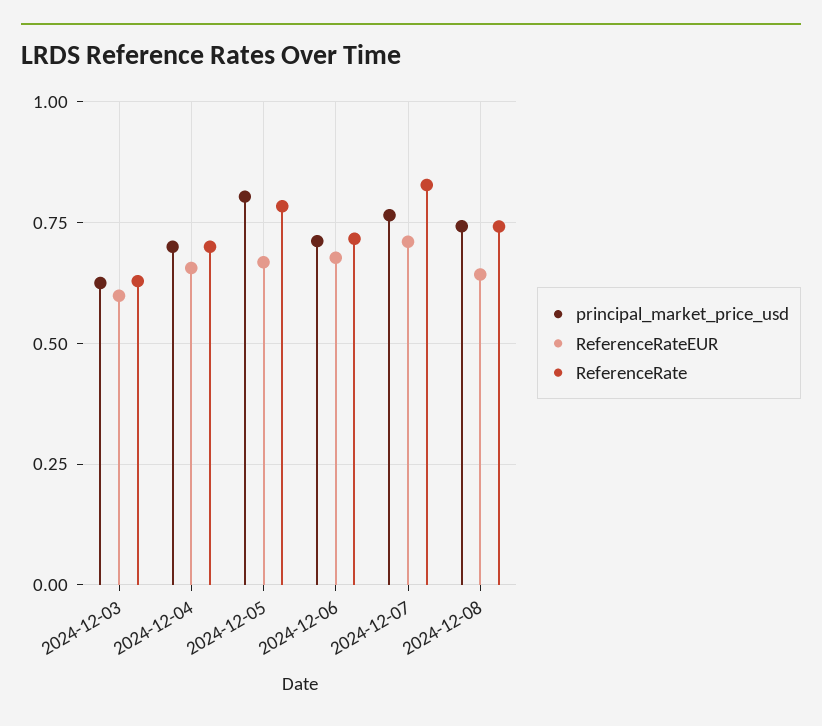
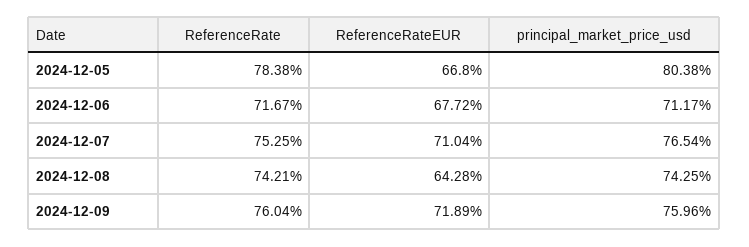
principal_market_price_usd, 2024-12-03: 0.625 -> none
ReferenceRateEUR, 2024-12-03: 0.6 -> none
ReferenceRate, 2024-12-03: 0.625 -> none
principal_market_price_usd, 2024-12-04: 0.7 -> none
ReferenceRateEUR, 2024-12-04: 0.65 -> none
ReferenceRate, 2024-12-04: 0.7 -> none
ReferenceRate, 2024-12-07: 0.825 -> 0.7525
ReferenceRate, 2024-12-09: none -> 0.7604
ReferenceRateEUR, 2024-12-09: none -> 0.7189
principal_market_price_usd, 2024-12-09: none -> 0.7596

